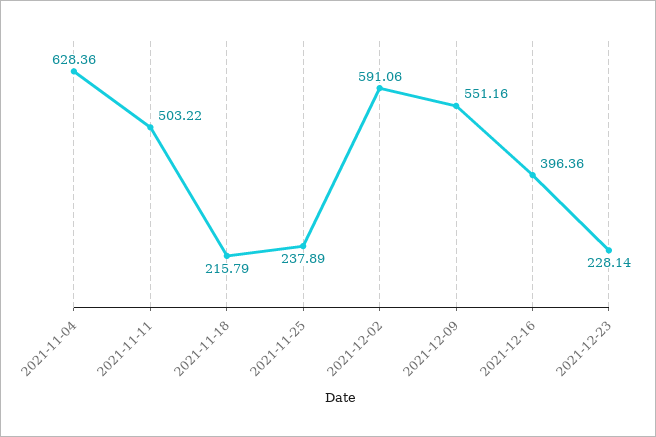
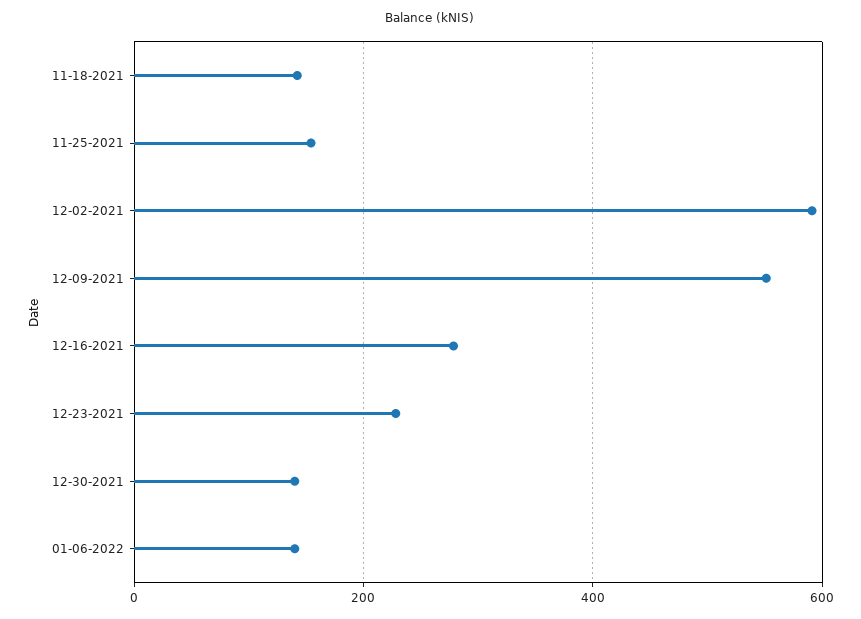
2021-11-04: 628.36 -> none
2021-11-11: 503.22 -> none
2021-11-18: 215.79 -> 140
2021-11-25: 237.89 -> 160
2021-12-16: 396.36 -> 280
12-30-2021: none -> 140
01-06-2022: none -> 140

